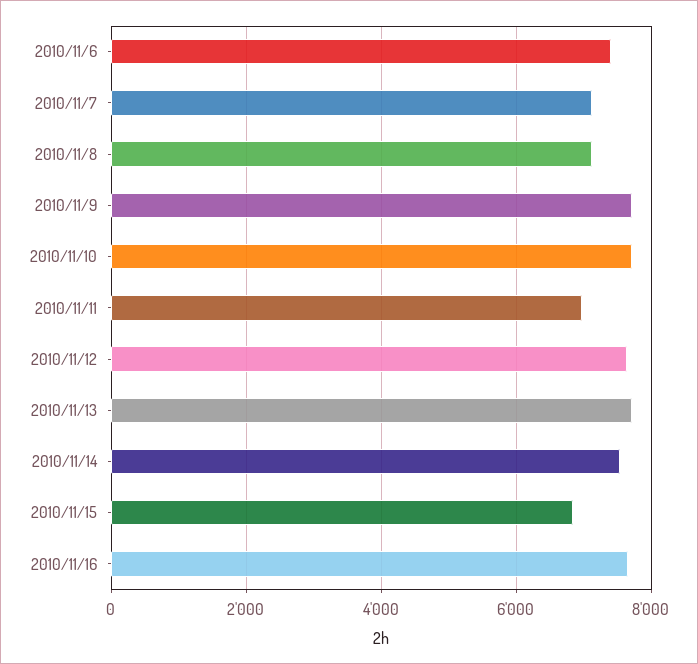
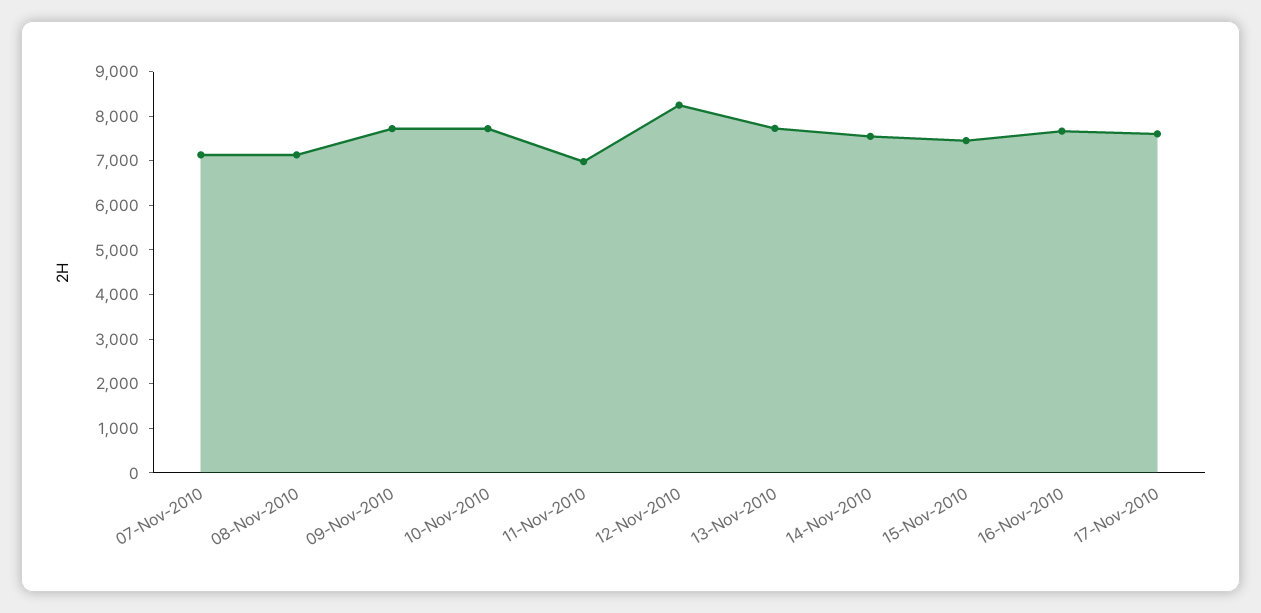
2010/11/6: 7400 -> none
2010/11/12: 7600 -> 8200
2010/11/15: 6800 -> 7400
17-Nov-2010: none -> 7600

